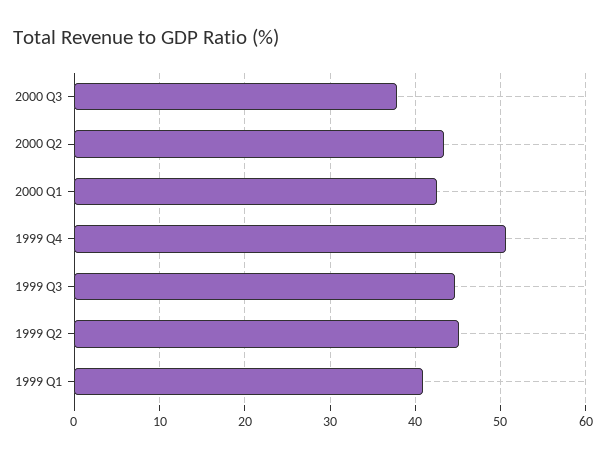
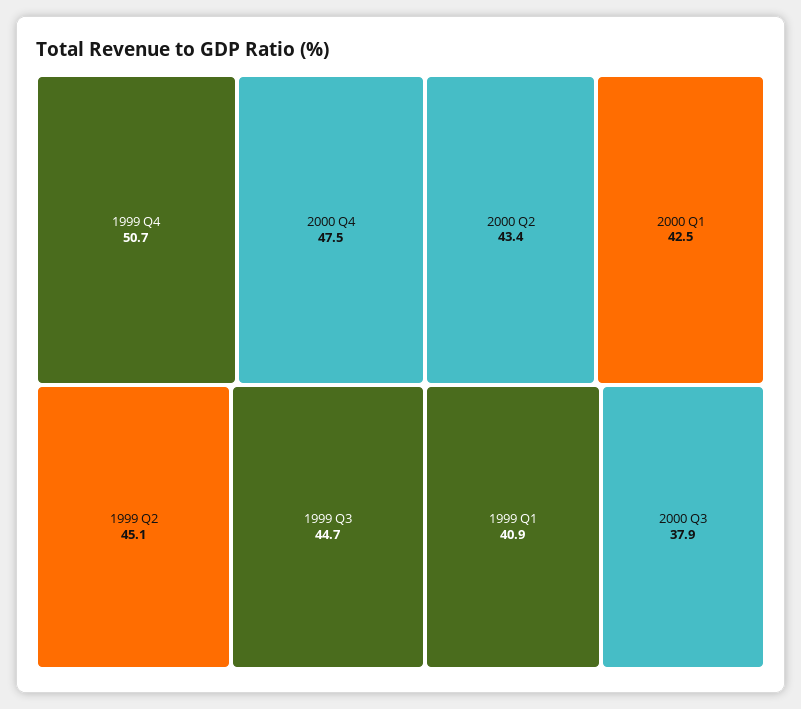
2000 Q4: none -> 47.5

